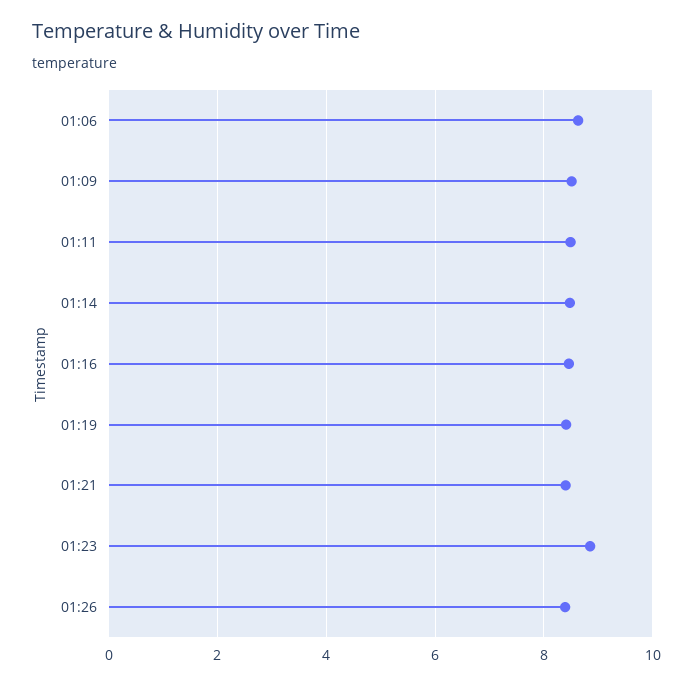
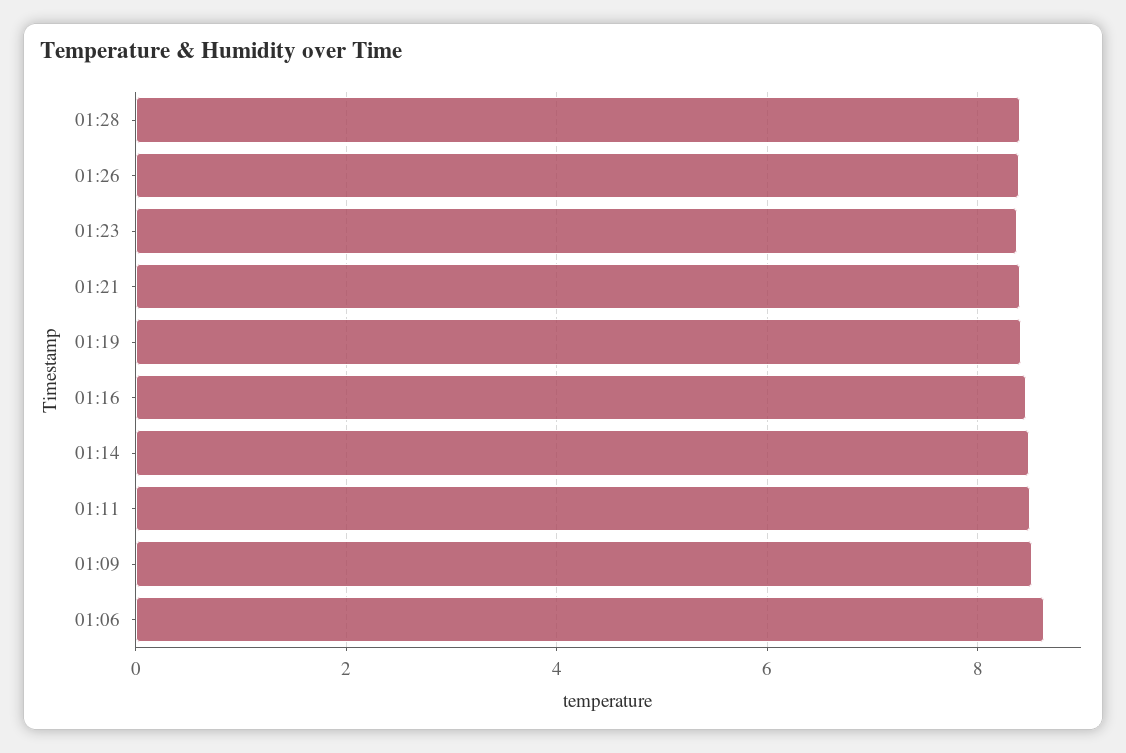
01:23: 8.8 -> 8.4
01:28: none -> 8.4

